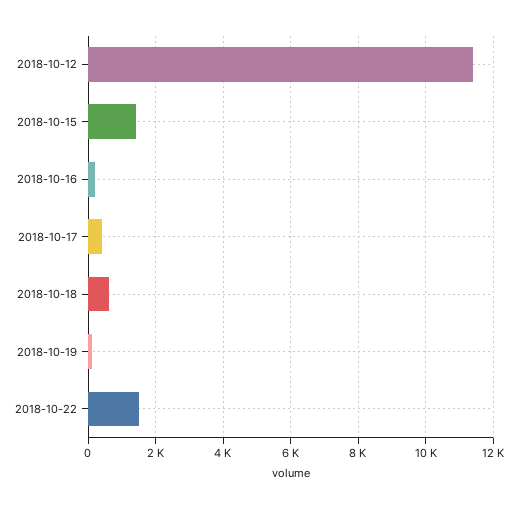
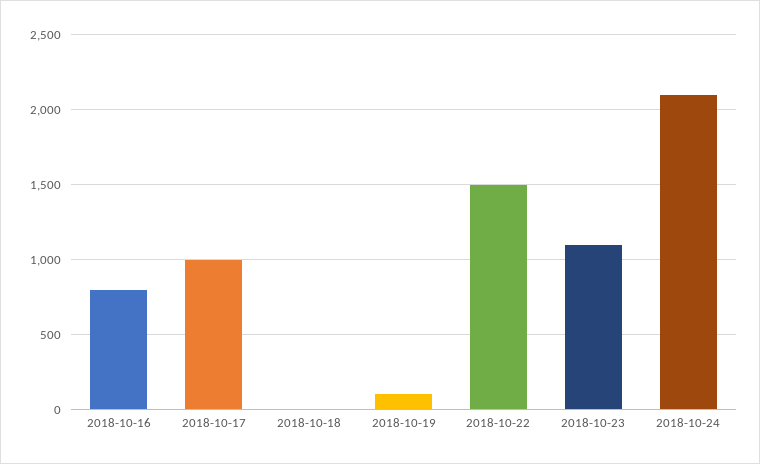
2018-10-12: 11400 -> none
2018-10-15: 1400 -> none
2018-10-16: 200 -> 800
2018-10-17: 400 -> 1000
2018-10-18: 600 -> 0
2018-10-23: none -> 1100
2018-10-24: none -> 2100

